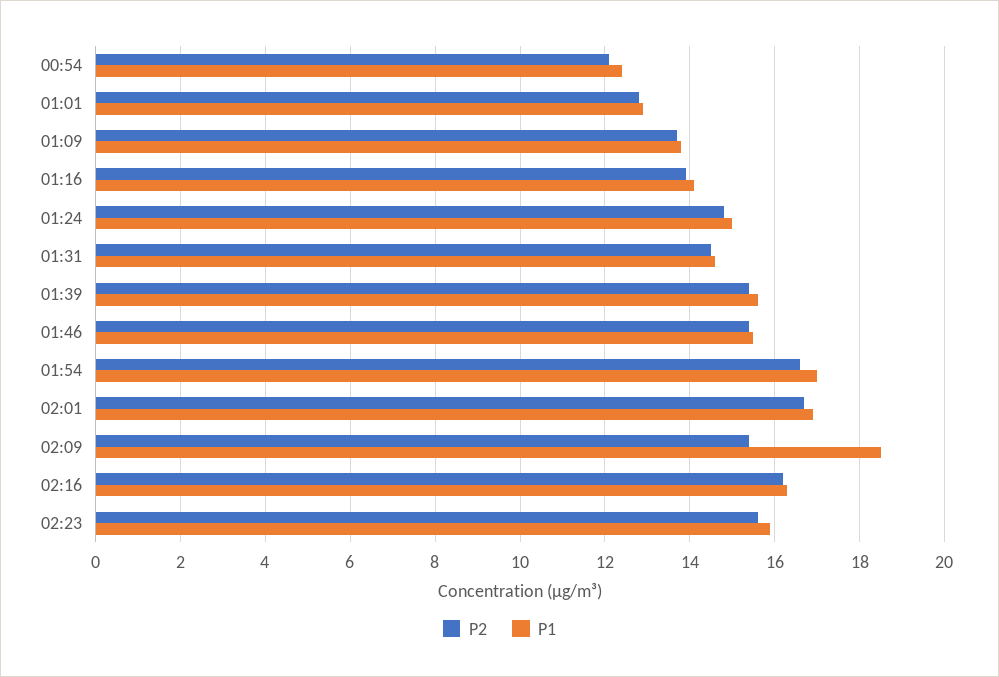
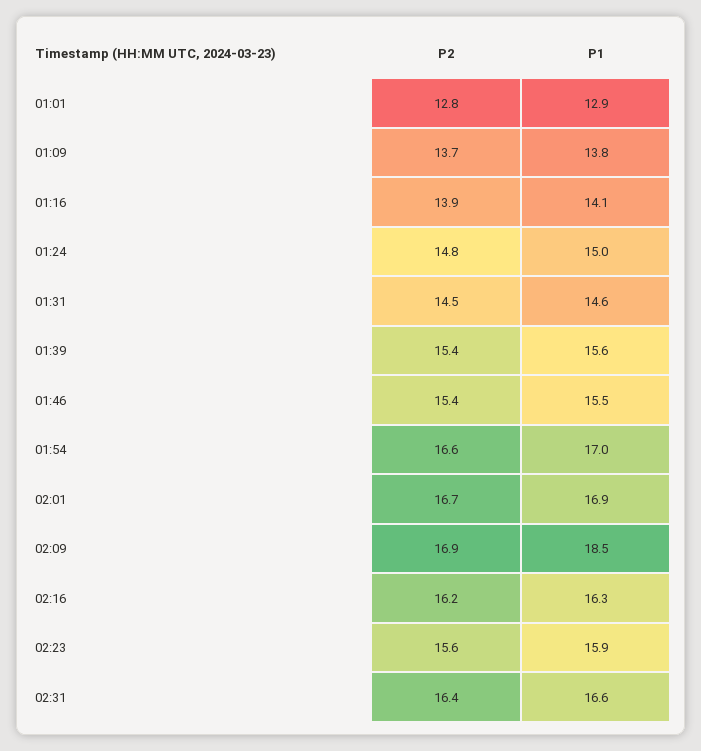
P2, 00:54: 12 -> none
P1, 00:54: 12.5 -> none
P2, 02:09: 15.5 -> 16.9
P2, 02:31: none -> 16.4
P1, 02:31: none -> 16.6

